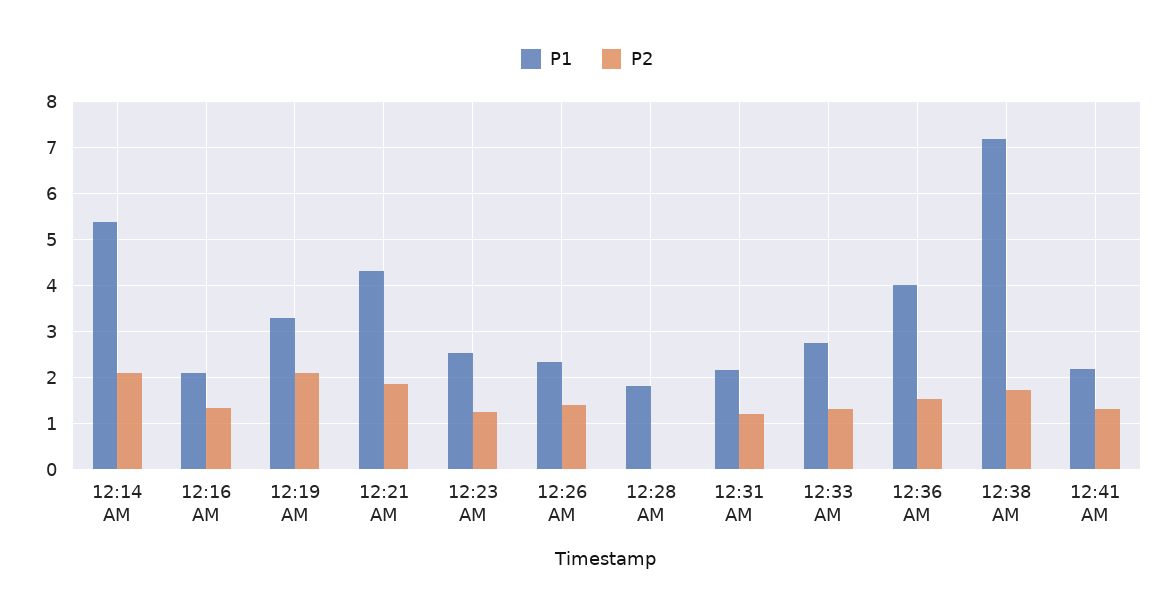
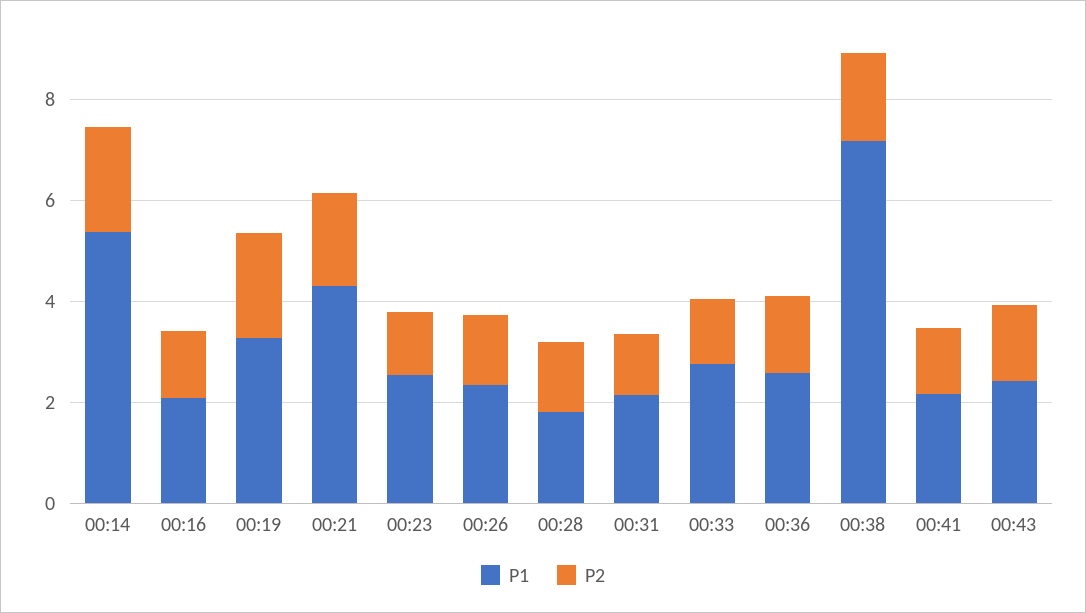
P2, 12:28 AM: 0 -> 1.5
P1, 12:36 AM: 4 -> 2.5
P1, 00:43: none -> 2.5
P2, 00:43: none -> 1.5

